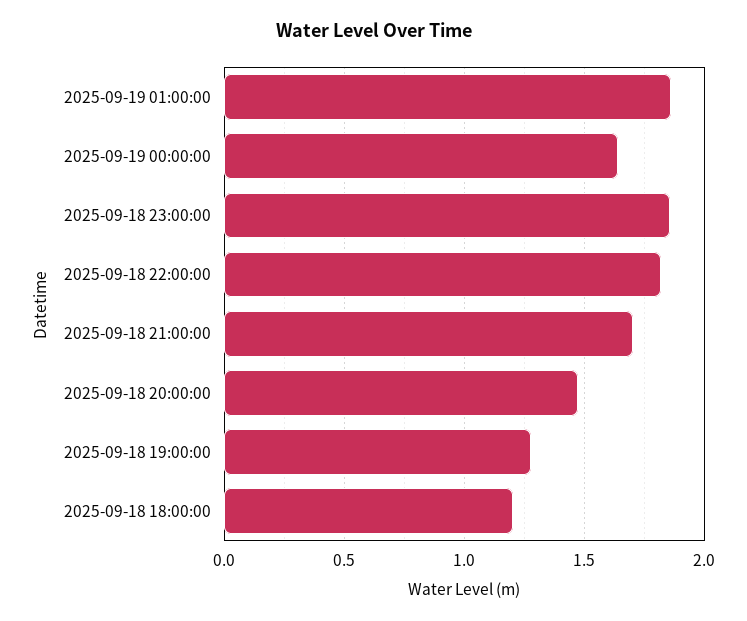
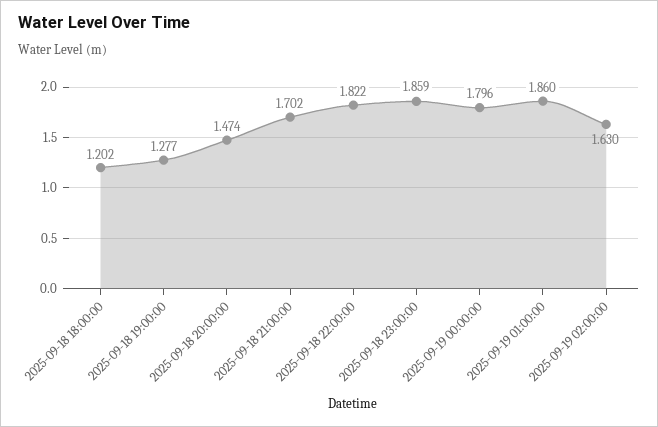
2025-09-19 00:00:00: 1.65 -> 1.796
2025-09-19 02:00:00: none -> 1.63

